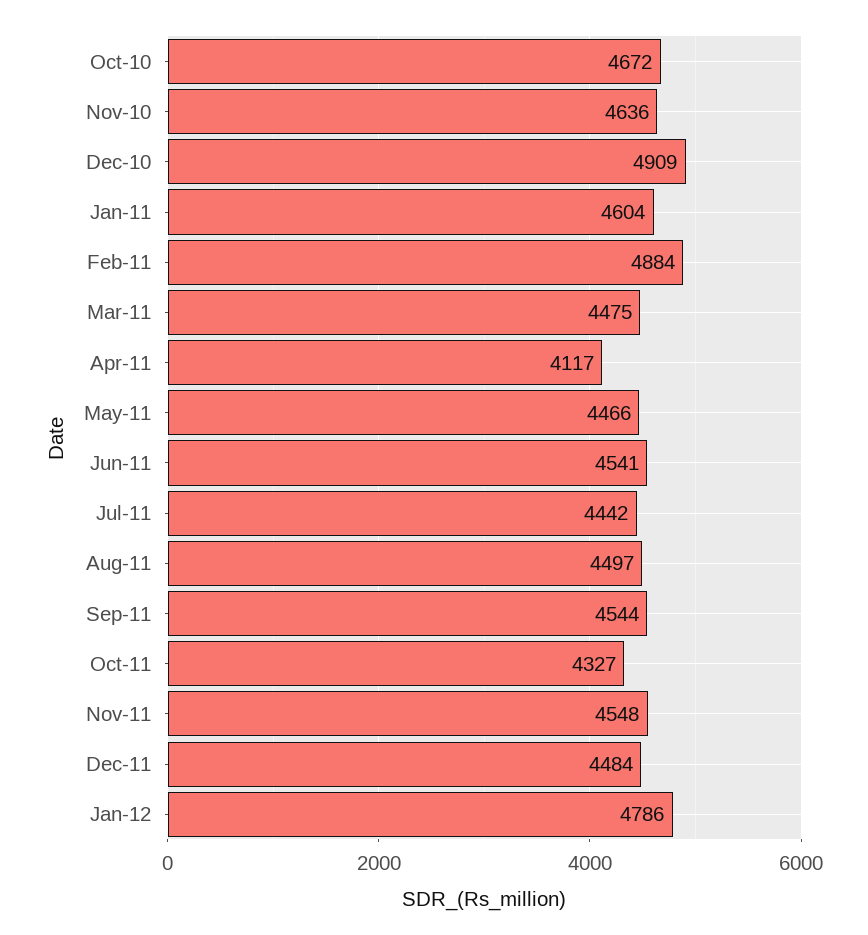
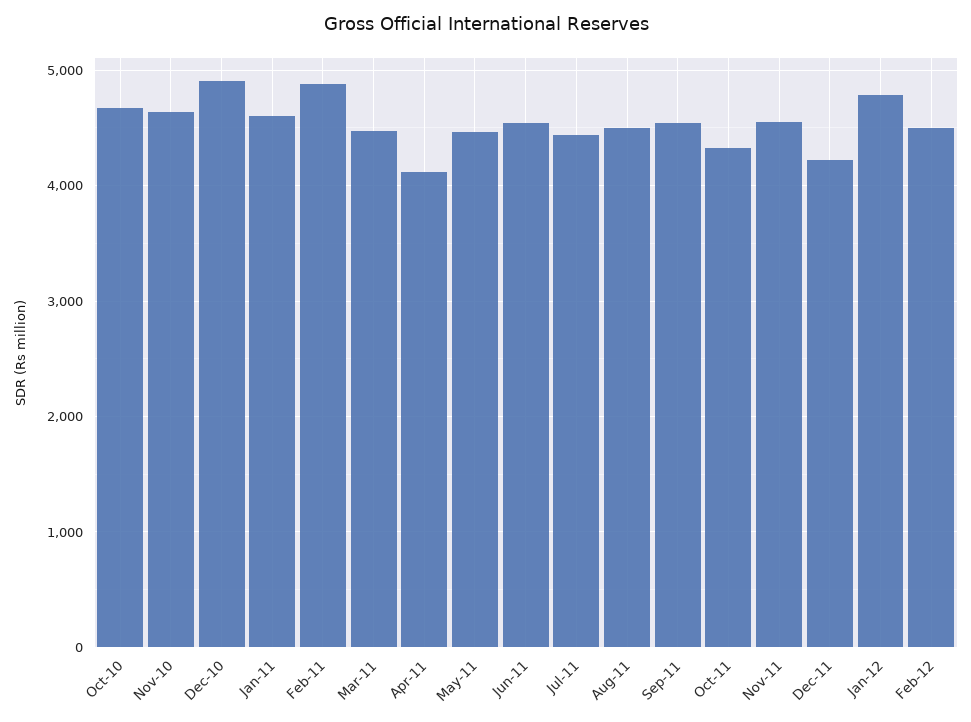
Dec-11: 4484 -> 4200
Feb-12: none -> 4500

